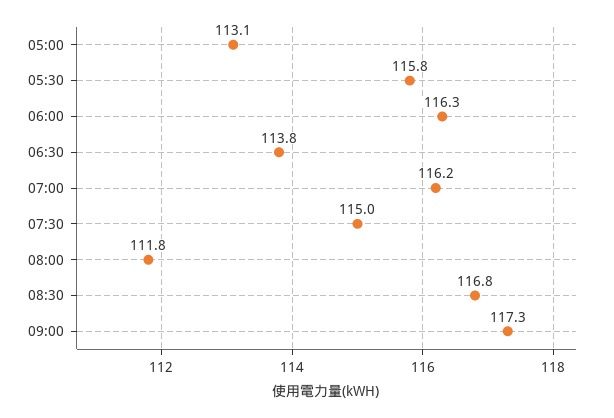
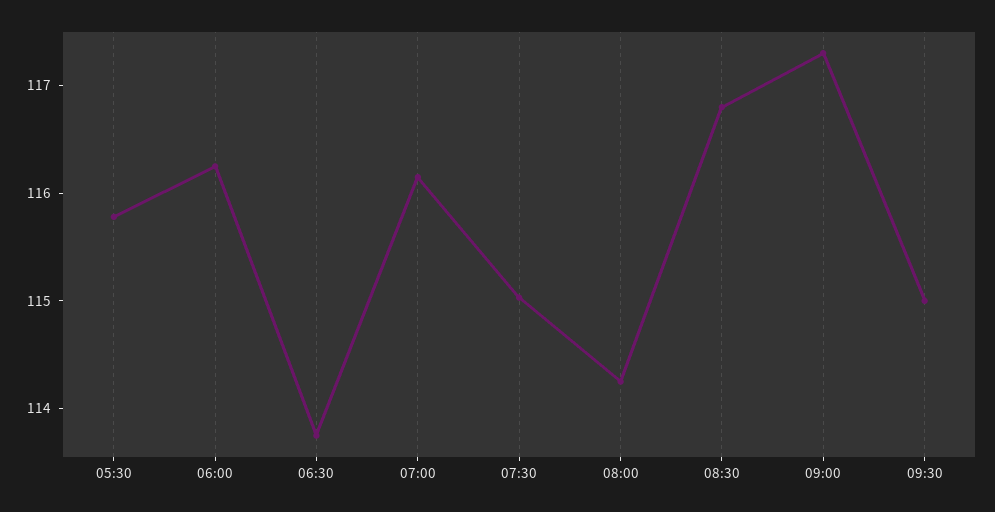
05:00: 113.1 -> none
08:00: 111.8 -> 114.2
09:30: none -> 115

